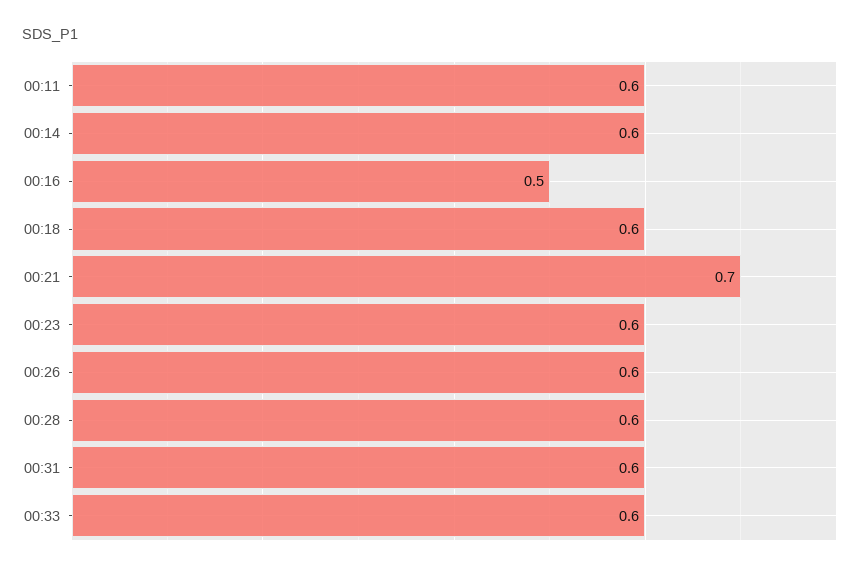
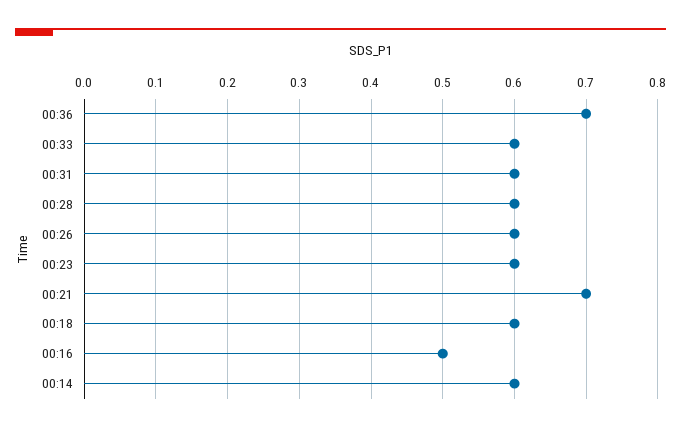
00:11: 0.6 -> none
00:36: none -> 0.7

